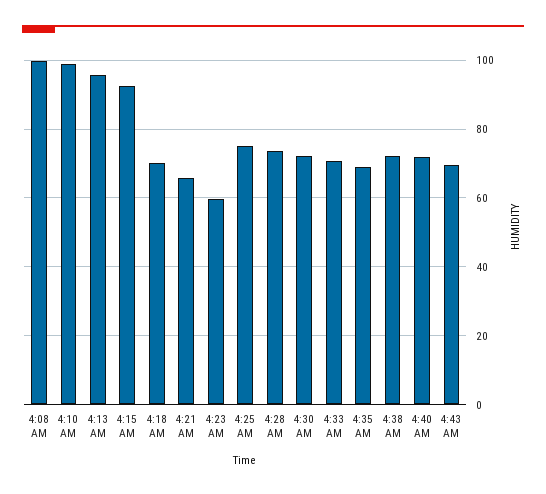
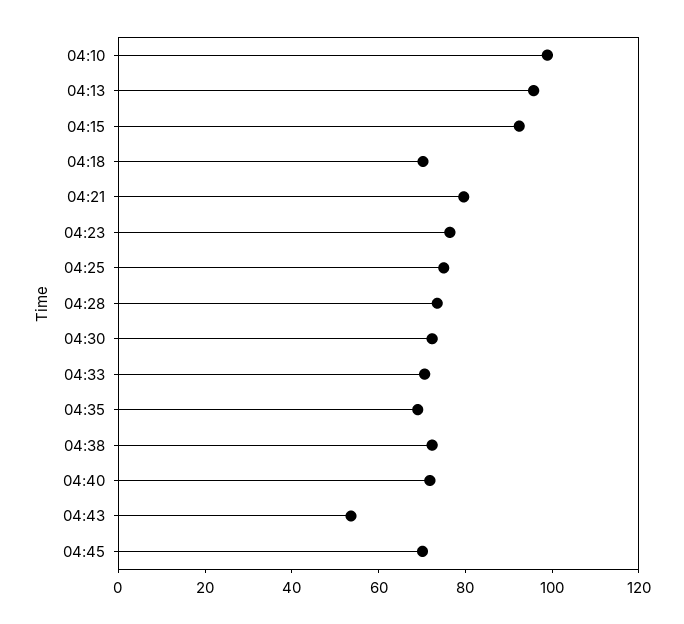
4:08 AM: 100 -> none
4:21 AM: 66 -> 80
4:23 AM: 60 -> 75
4:43 AM: 70 -> 55
04:45: none -> 70

